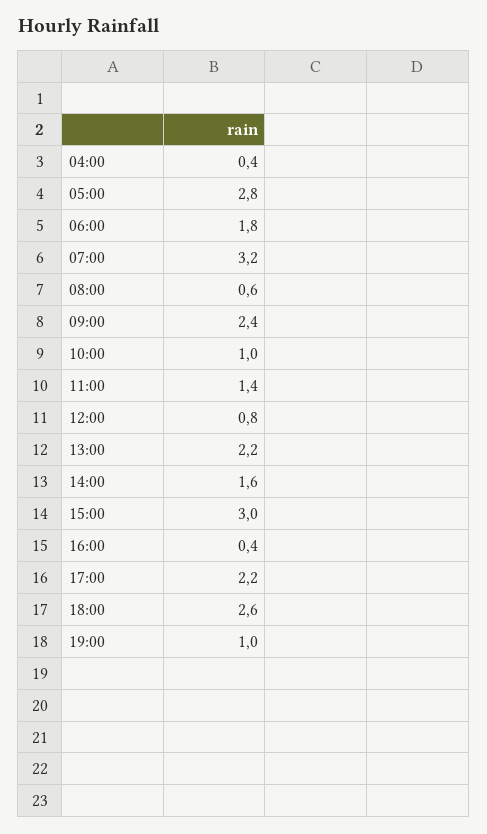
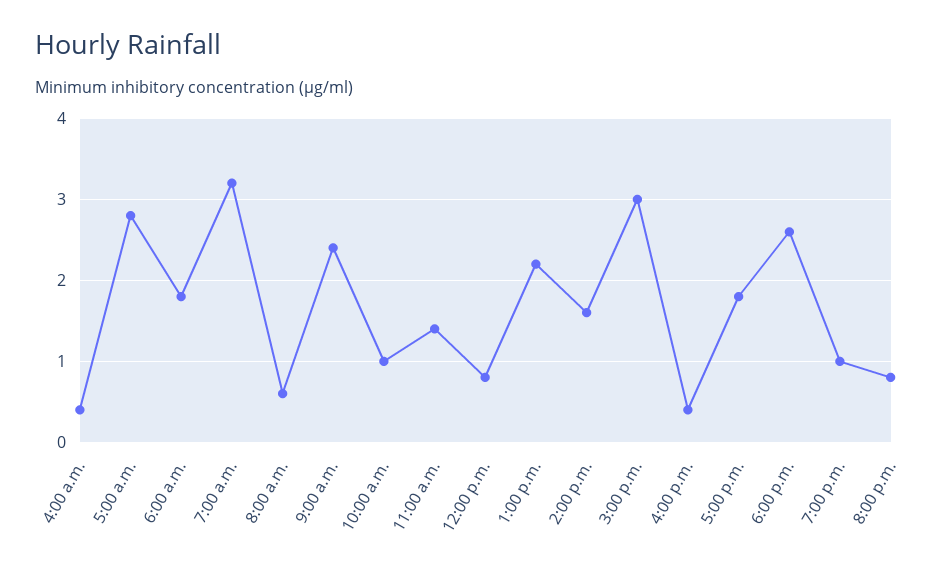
17:00: 2.2 -> 1.8
8:00 p.m.: none -> 0.8

